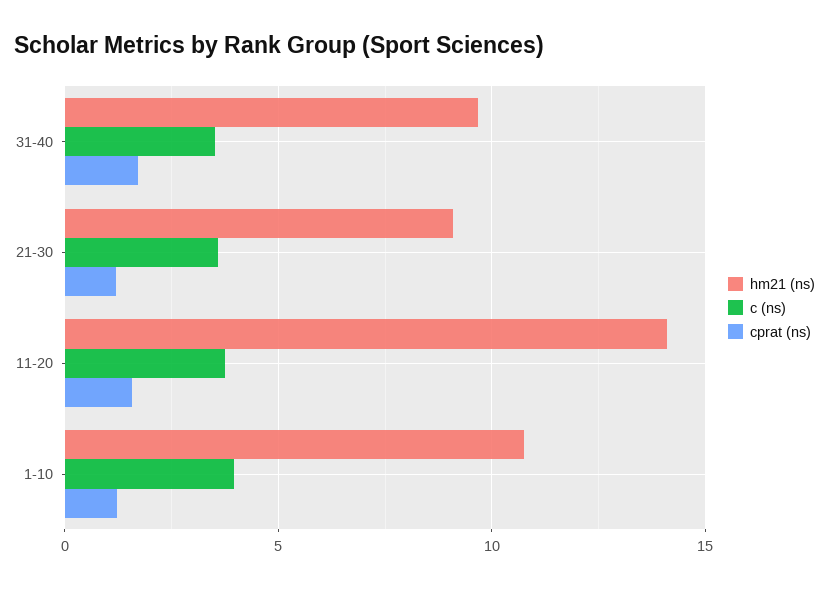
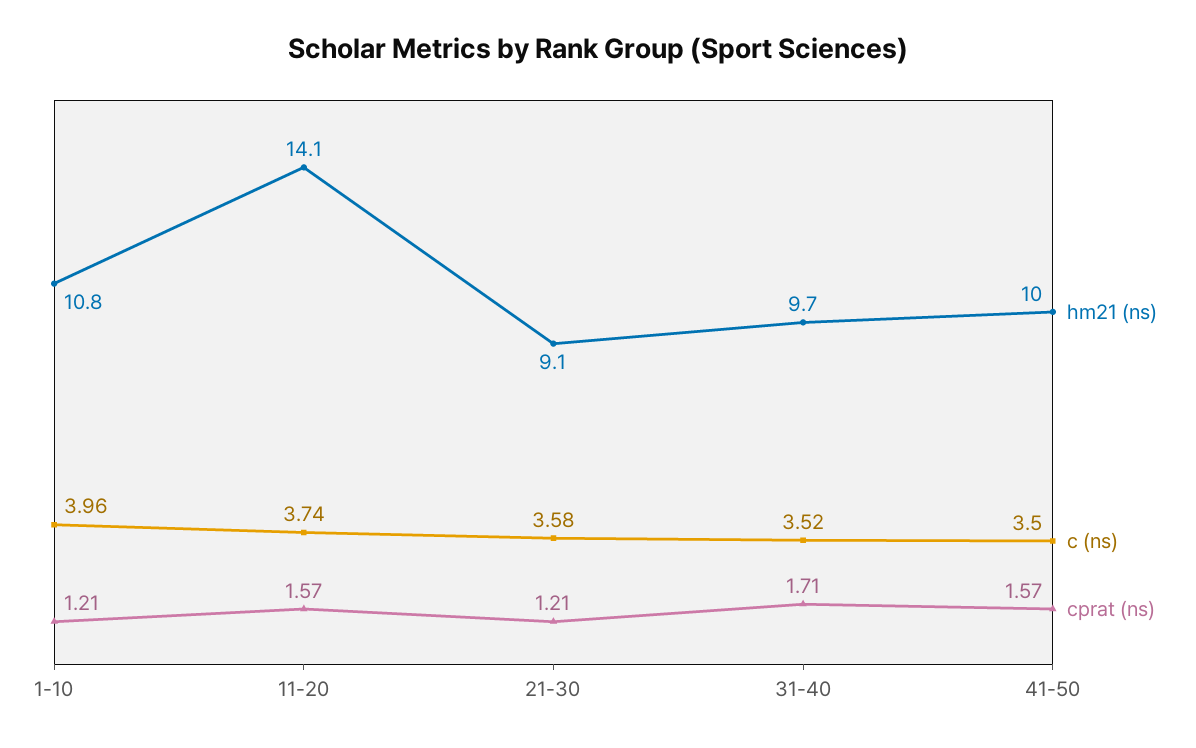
hm21 (ns), 41-50: none -> 10
c (ns), 41-50: none -> 3.5
cprat (ns), 41-50: none -> 1.57

